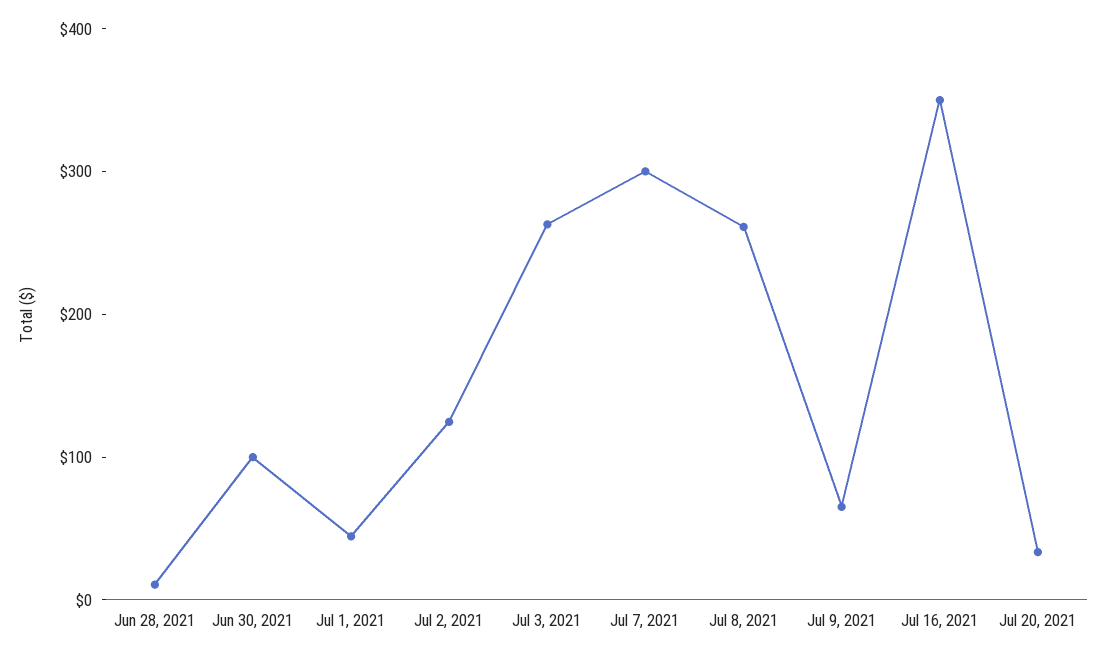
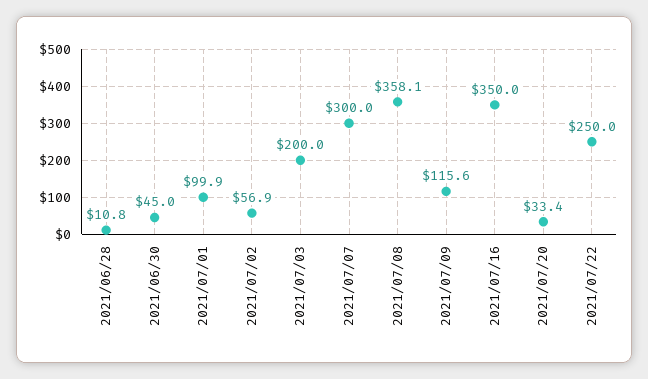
Jun 30, 2021: 100 -> 45
Jul 1, 2021: 40 -> 99.9
Jul 2, 2021: 120 -> 56.9
Jul 3, 2021: 260 -> 200
Jul 8, 2021: 260 -> 358.1
Jul 9, 2021: 60 -> 115.6
2021/07/22: none -> 250

